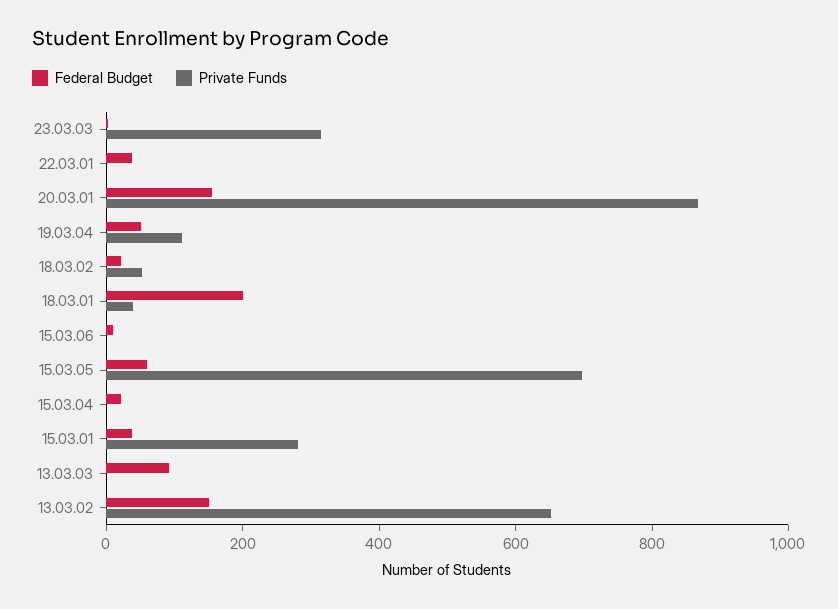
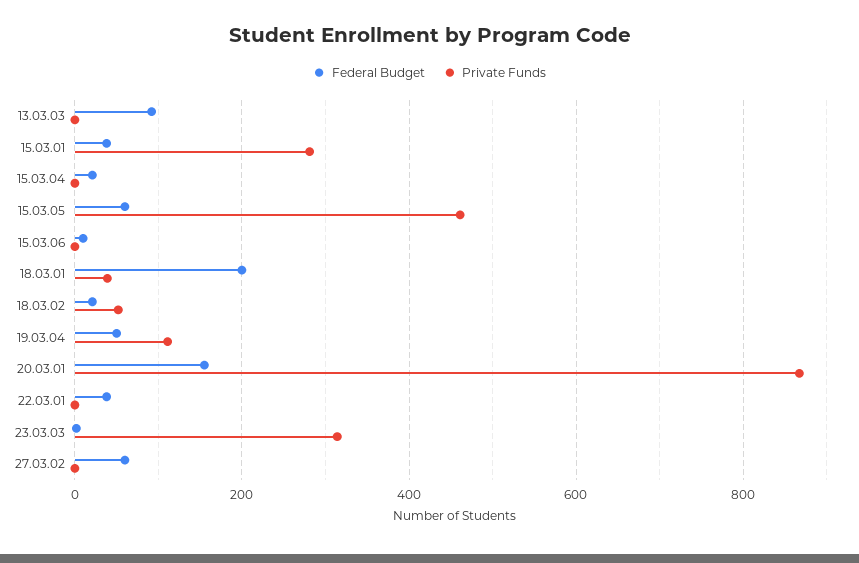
Private Funds, 15.03.05: 700 -> 460
Federal Budget, 13.03.02: 150 -> none
Private Funds, 13.03.02: 650 -> none
Federal Budget, 27.03.02: none -> 60
Private Funds, 27.03.02: none -> 0

